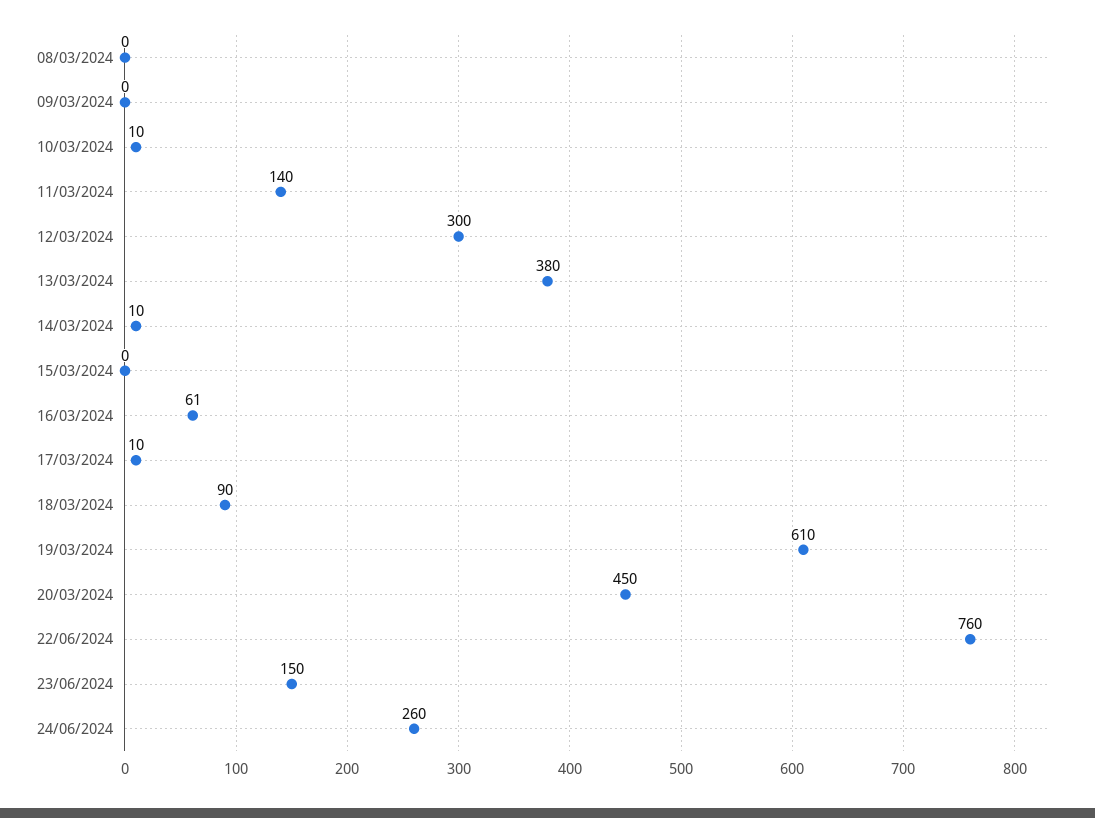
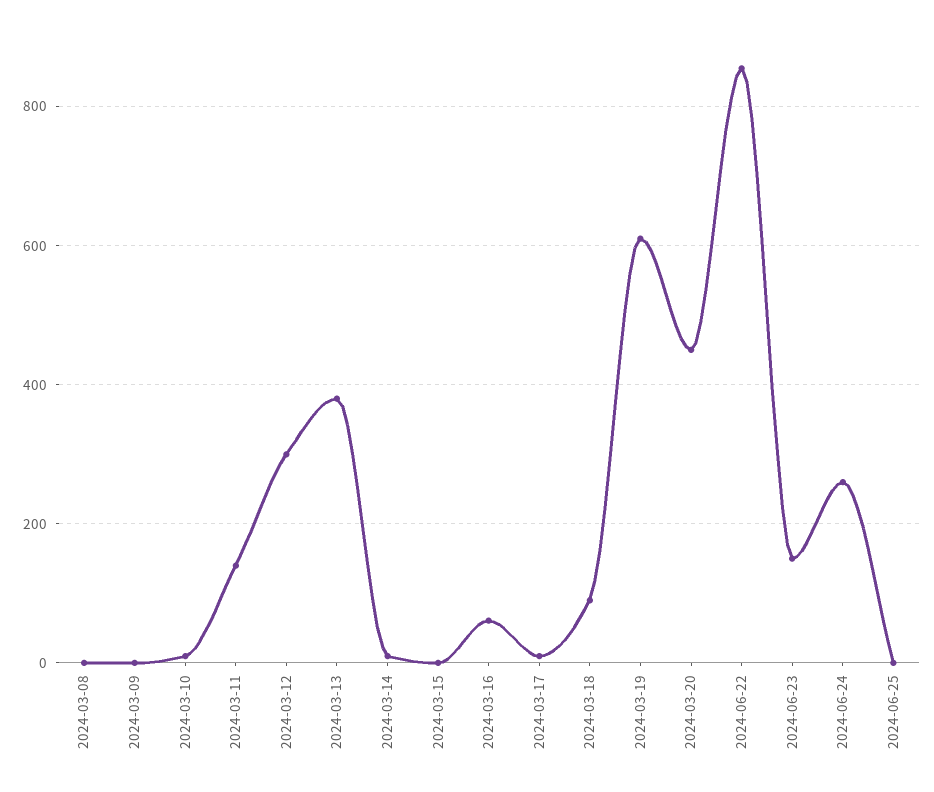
22/06/2024: 760 -> 860
2024-06-25: none -> 0

